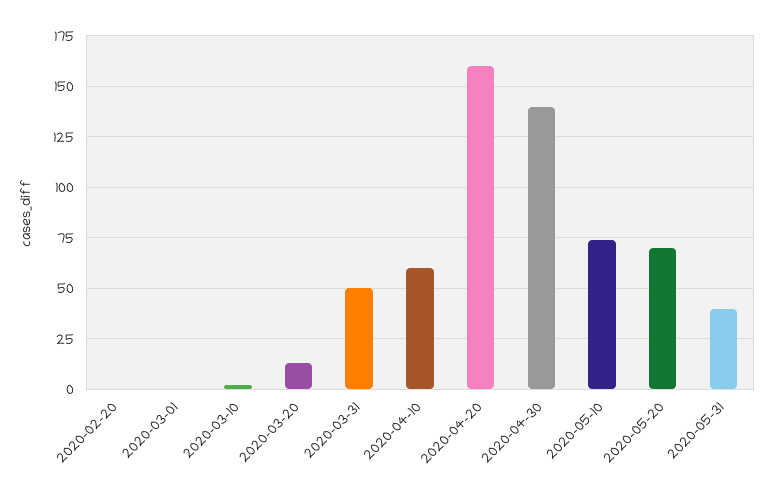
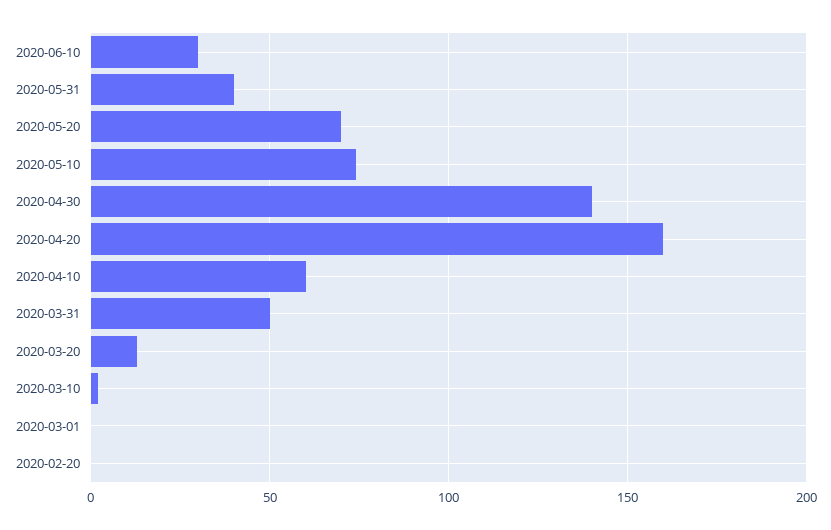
2020-06-10: none -> 30

